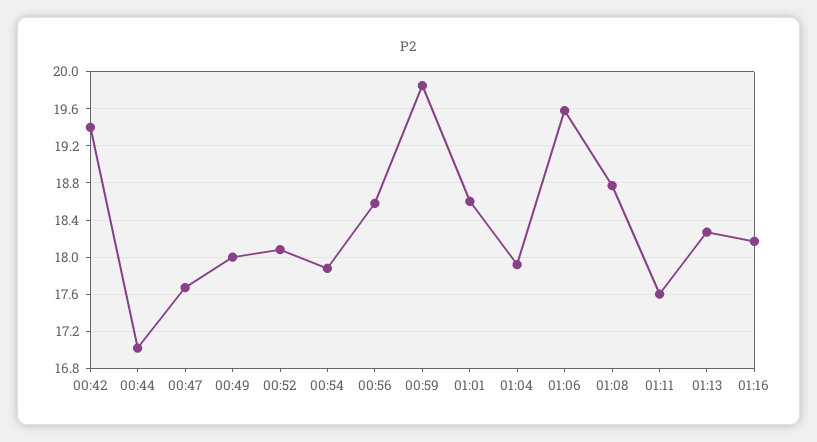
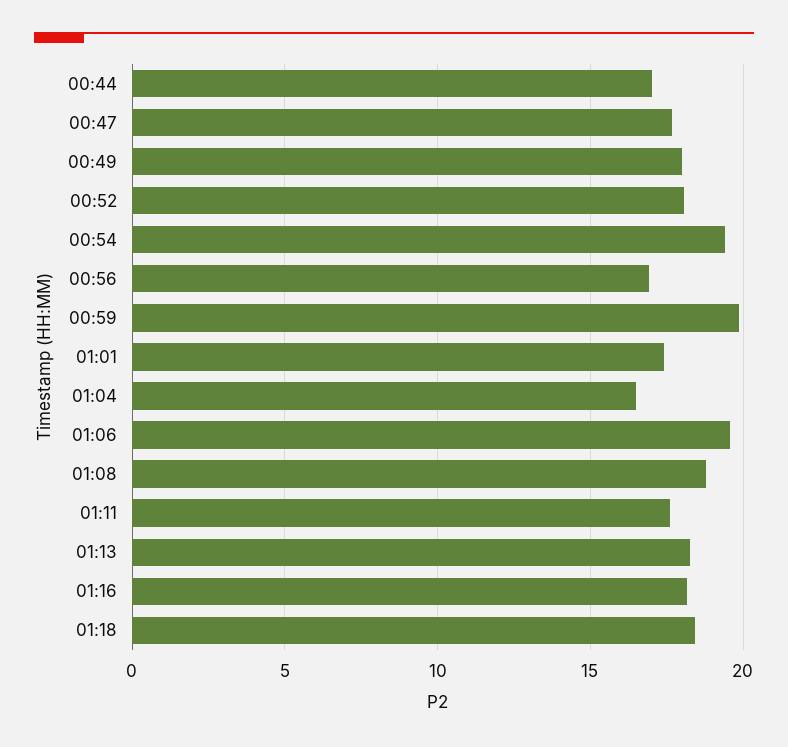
00:42: 19.4 -> none
00:54: 17.9 -> 19.5
00:56: 18.6 -> 17
01:01: 18.6 -> 17.5
01:04: 17.9 -> 16.5
01:18: none -> 18.5

